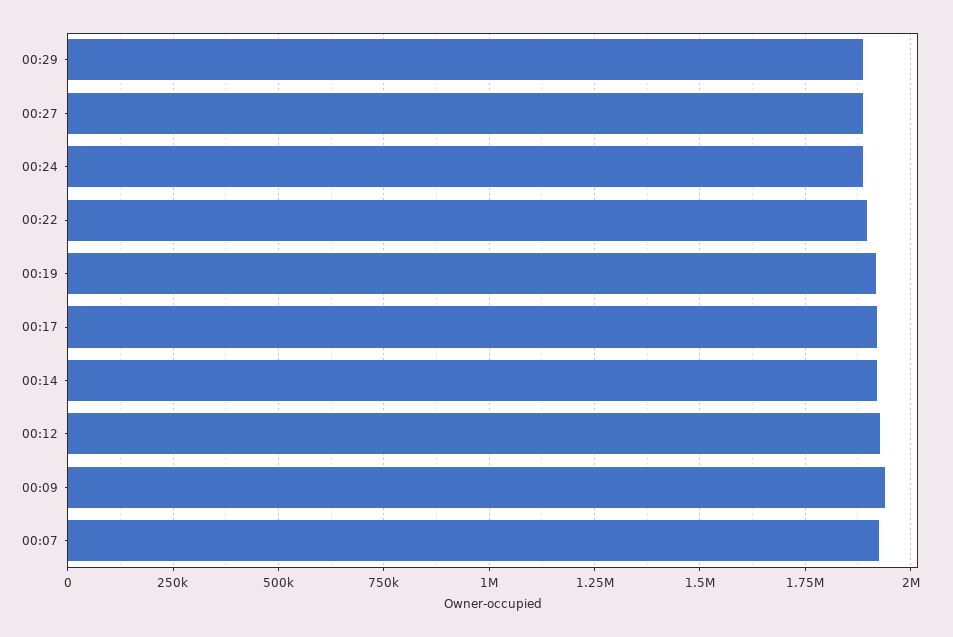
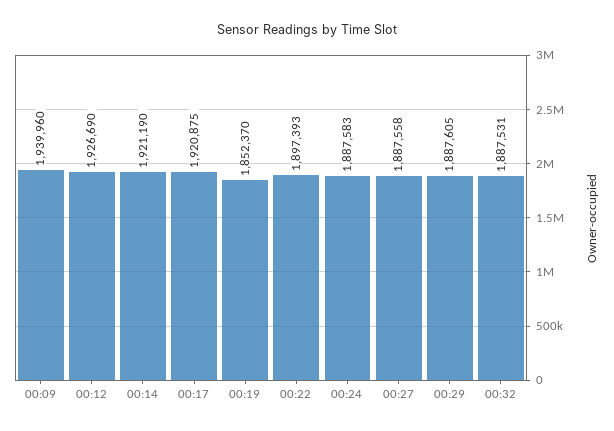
00:19: 1925000 -> 1852370
00:07: 1925000 -> none
00:32: none -> 1887531

